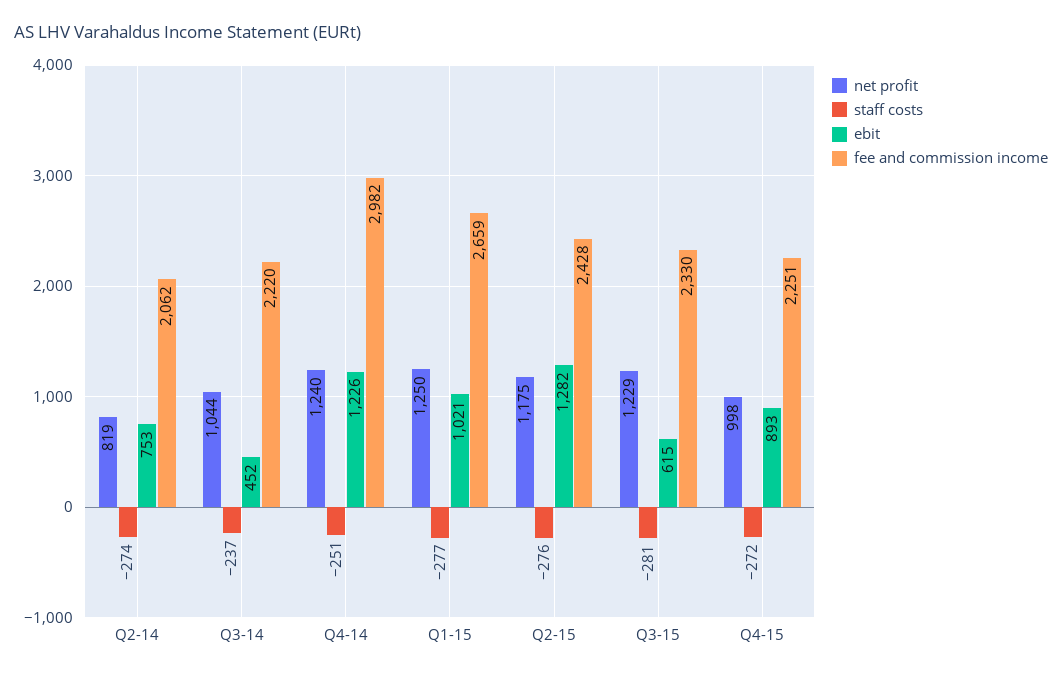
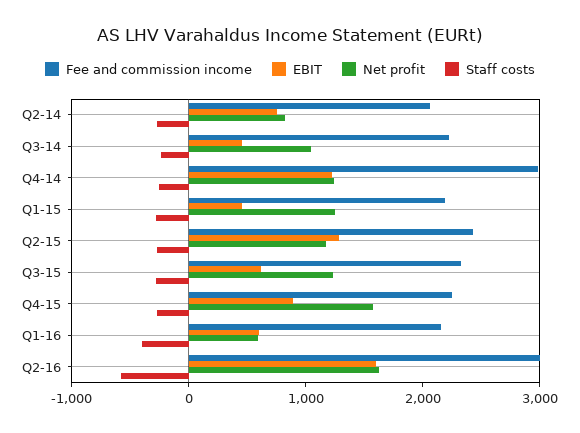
ebit, Q1-15: 1021 -> 400
fee and commission income, Q1-15: 2659 -> 2200
net profit, Q4-15: 998 -> 1600
fee and commission income, Q1-16: none -> 2200
ebit, Q1-16: none -> 600
net profit, Q1-16: none -> 600
staff costs, Q1-16: none -> -400
fee and commission income, Q2-16: none -> 3000
ebit, Q2-16: none -> 1600
net profit, Q2-16: none -> 1600
staff costs, Q2-16: none -> -600

